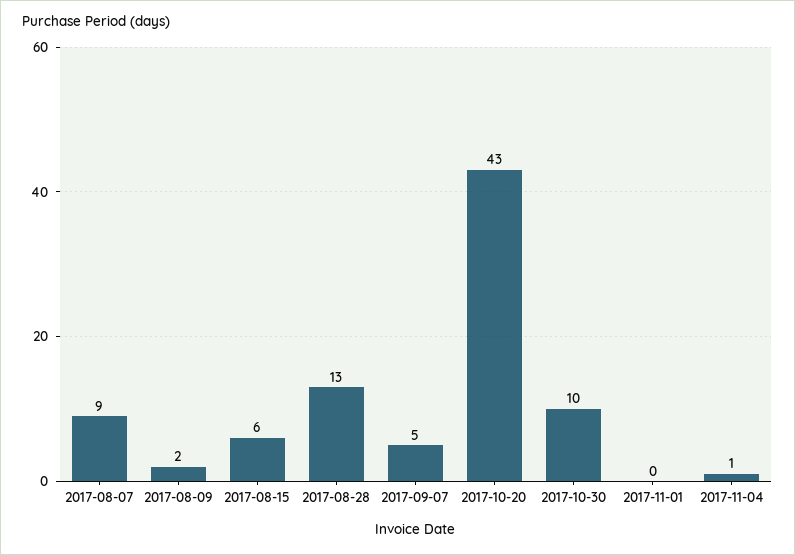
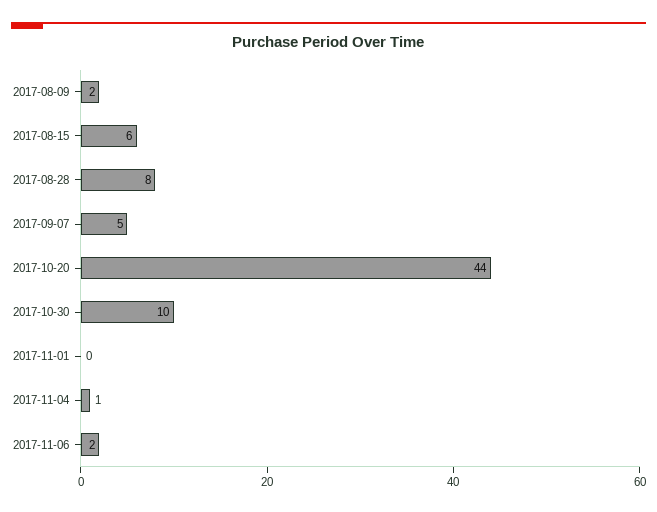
2017-08-07: 9 -> none
2017-08-28: 13 -> 8
2017-10-20: 43 -> 44
2017-11-06: none -> 2

